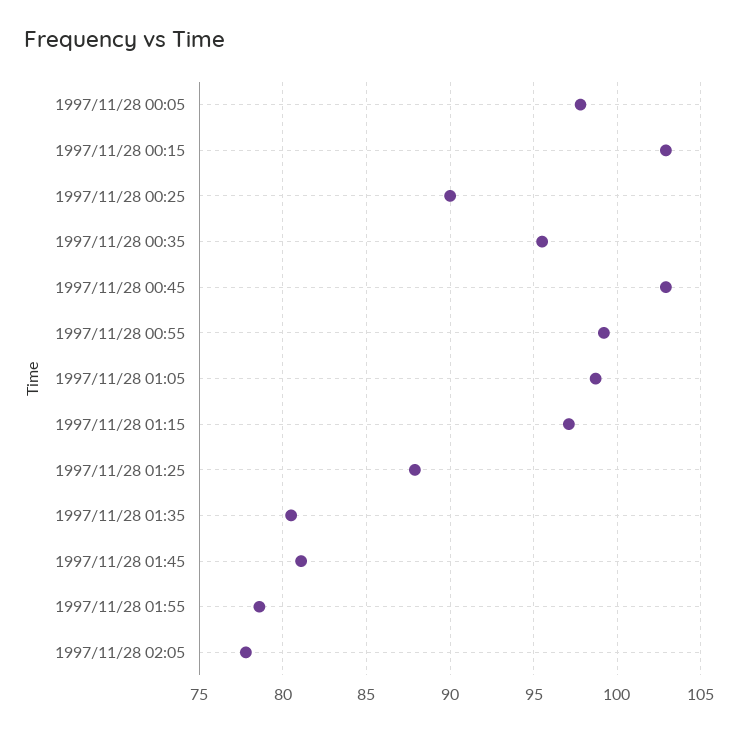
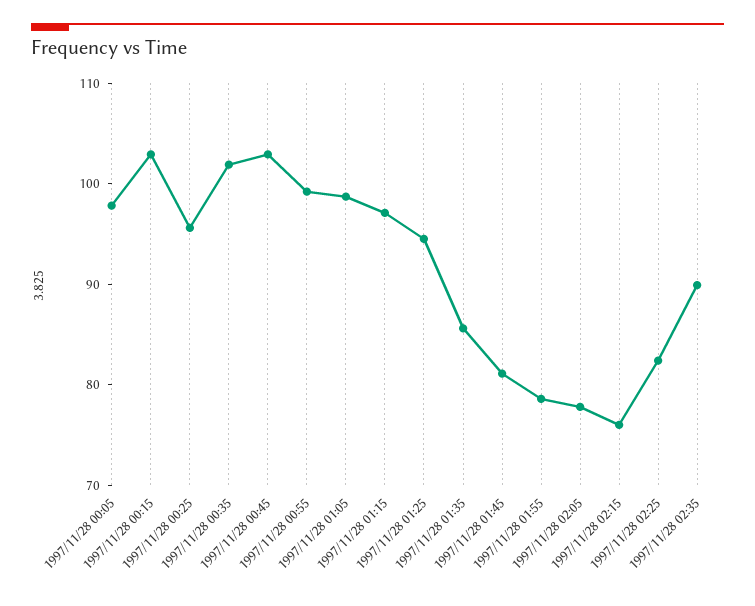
1997/11/28 00:25: 90 -> 96
1997/11/28 00:35: 95.5 -> 102
1997/11/28 01:25: 88 -> 94
1997/11/28 01:35: 80.5 -> 86
1997/11/28 02:15: none -> 76
1997/11/28 02:25: none -> 82
1997/11/28 02:35: none -> 90

